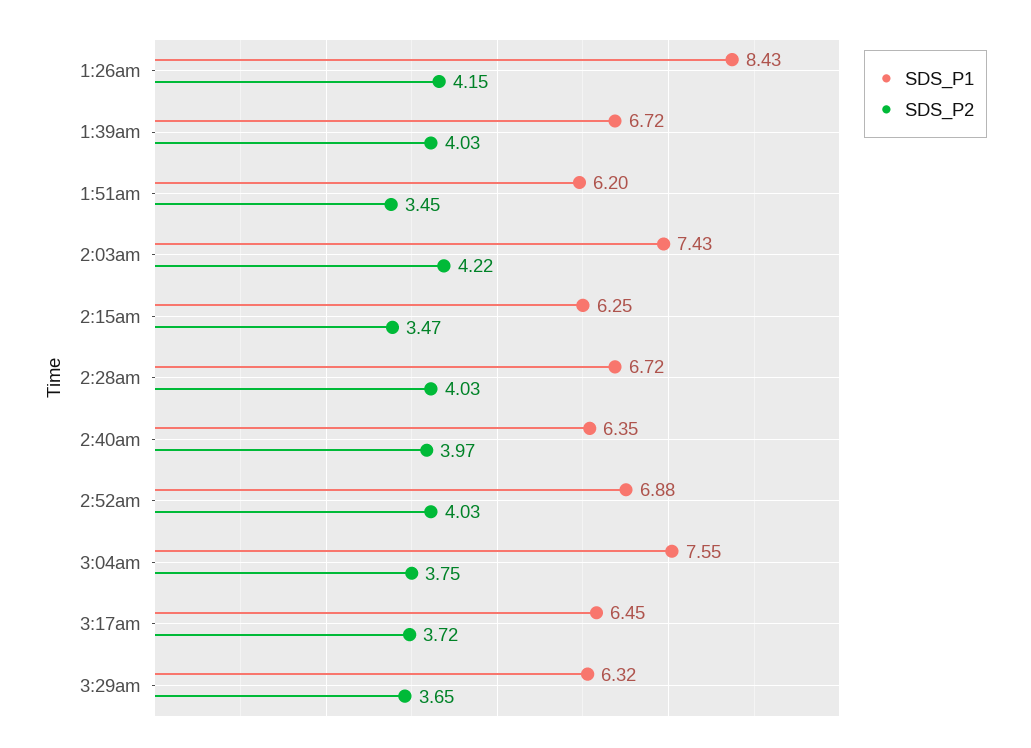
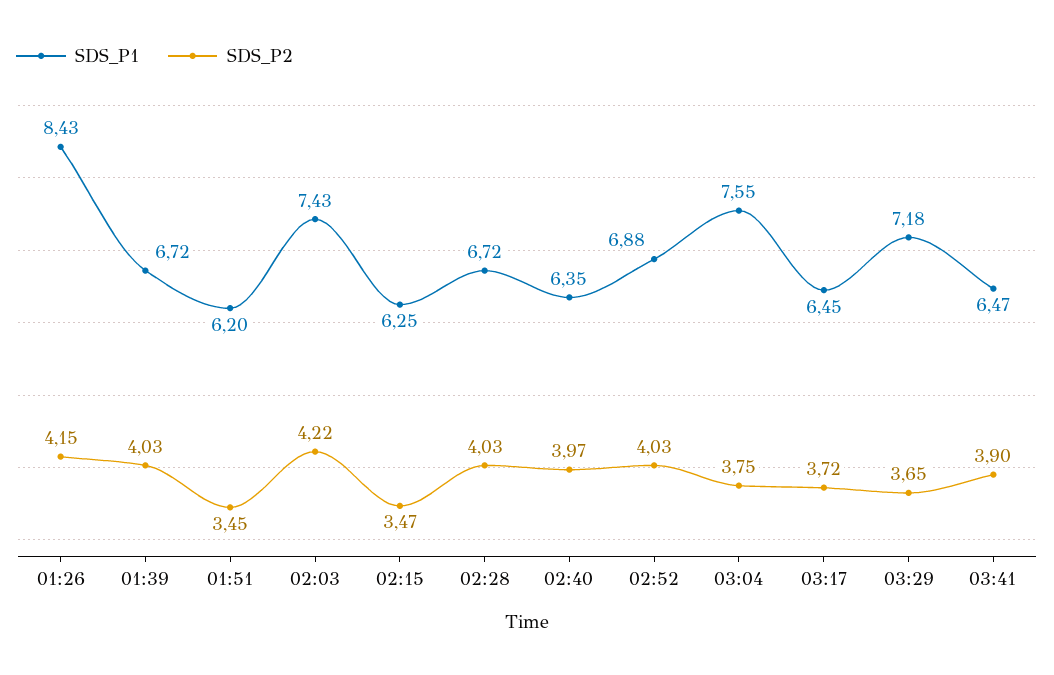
SDS_P1, 3:29am: 6.32 -> 7.18
SDS_P1, 03:41: none -> 6.47
SDS_P2, 03:41: none -> 3.9

